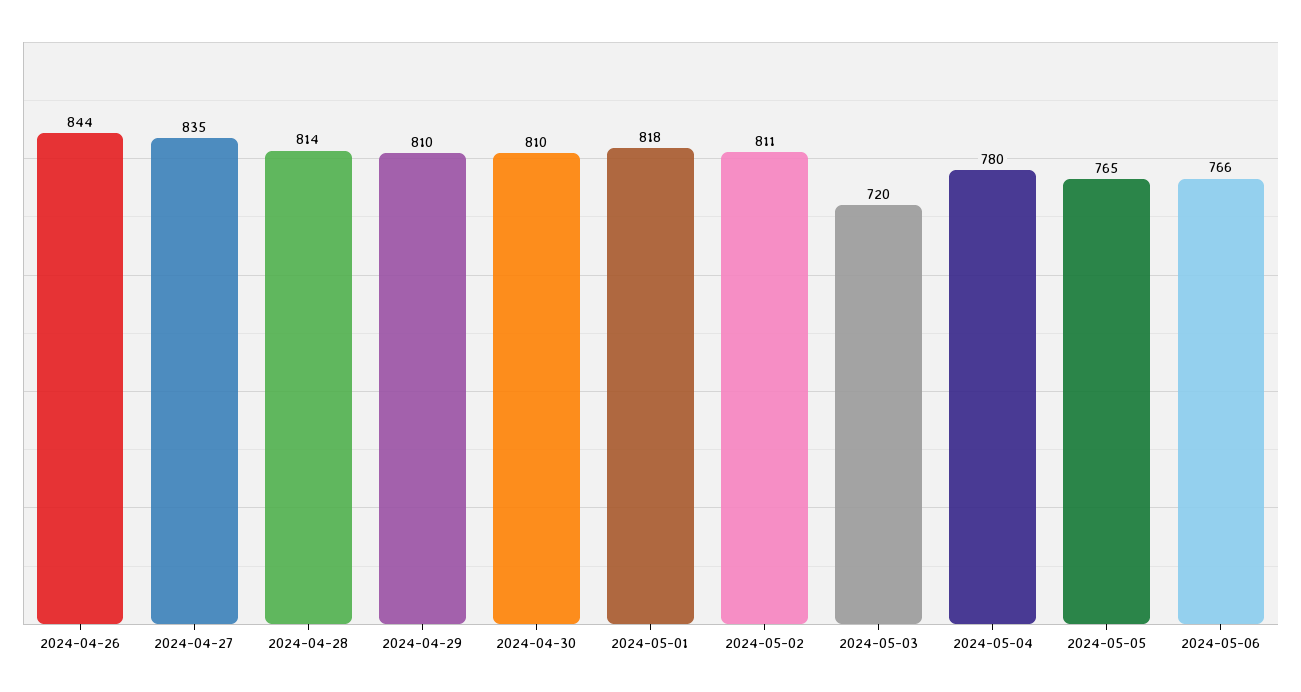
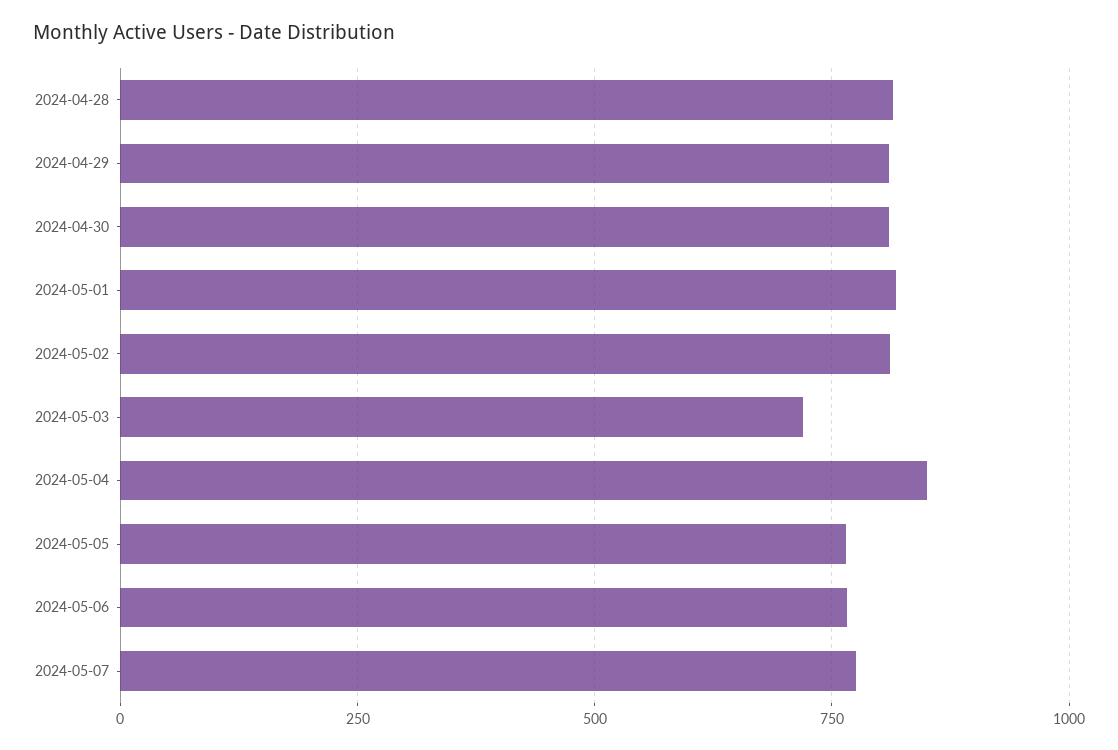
2024-04-26: 844 -> none
2024-04-27: 835 -> none
2024-05-04: 780 -> 850
2024-05-07: none -> 775

